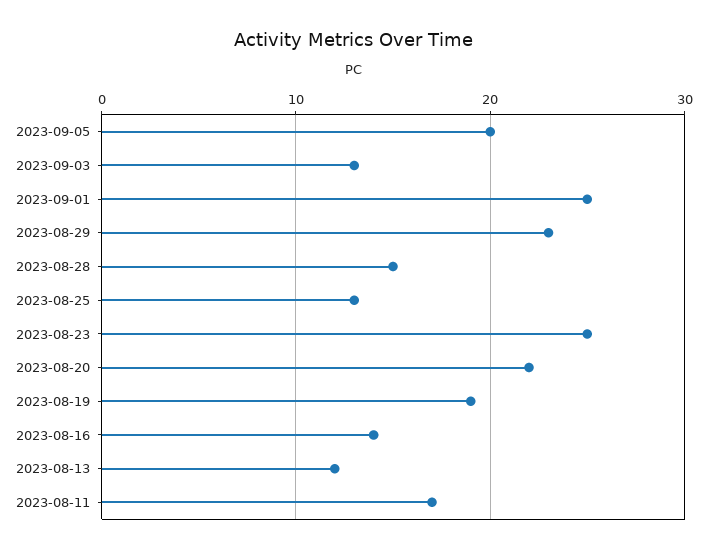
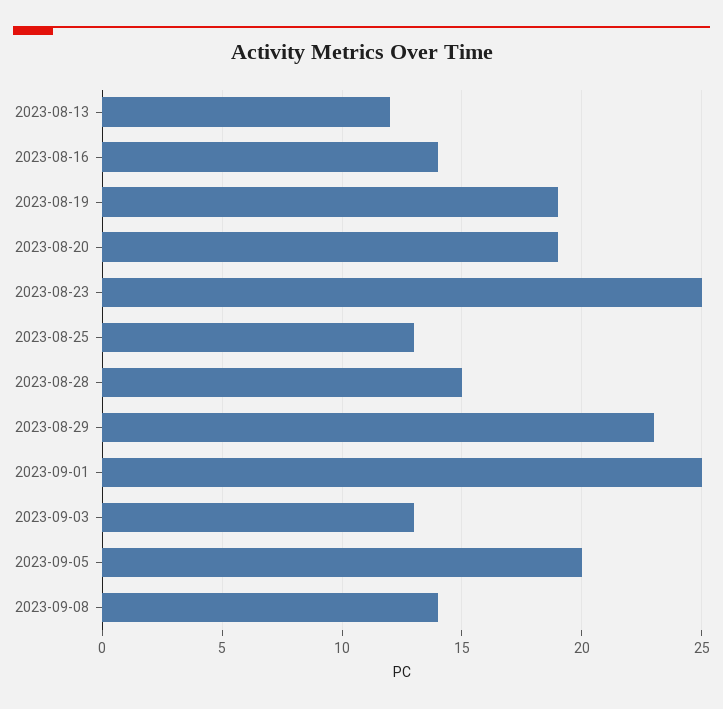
2023-08-20: 22 -> 19
2023-08-11: 17 -> none
2023-09-08: none -> 14

